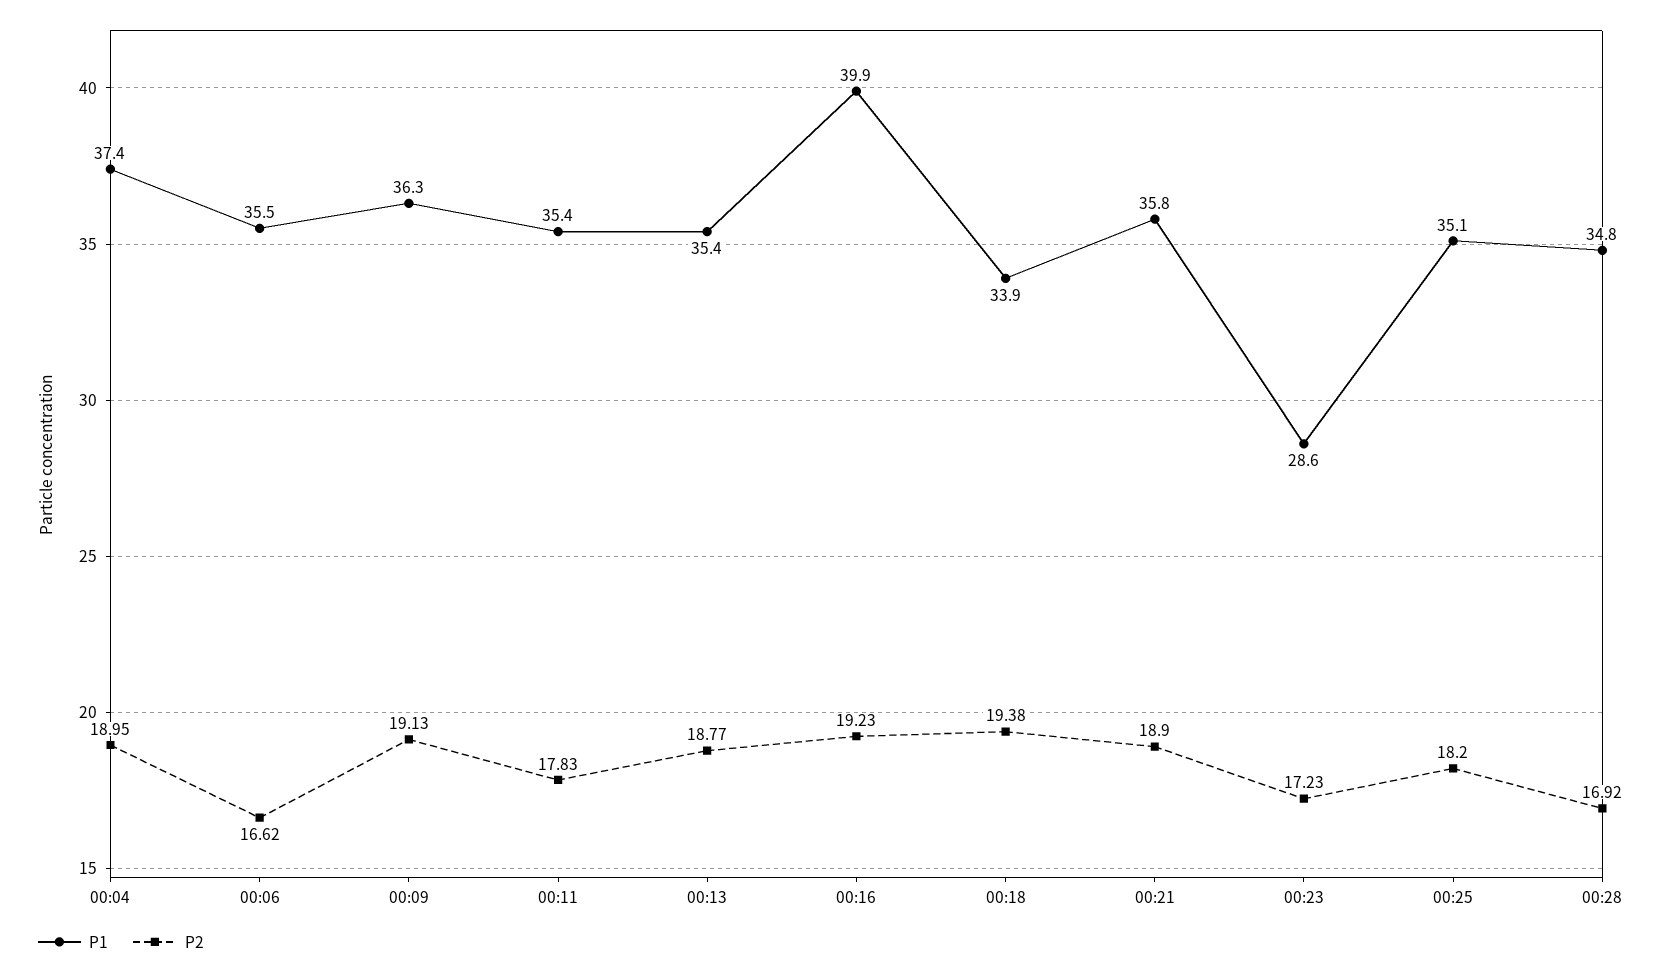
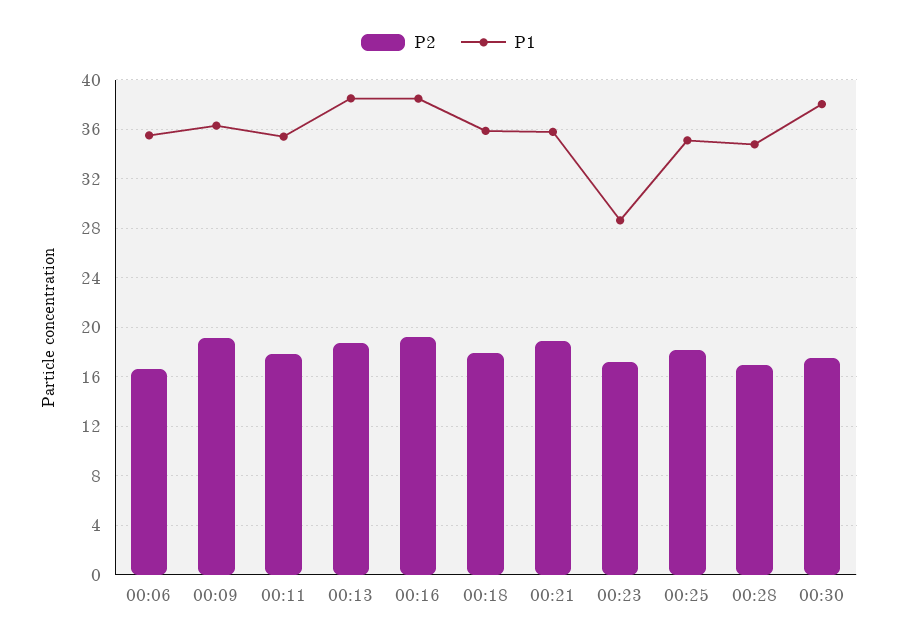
P1, 00:04: 37.4 -> none
P2, 00:04: 18.95 -> none
P1, 00:13: 35.4 -> 38.5
P1, 00:16: 39.9 -> 38.5
P1, 00:18: 33.9 -> 36
P2, 00:18: 19.38 -> 18
P2, 00:30: none -> 17.5
P1, 00:30: none -> 38

